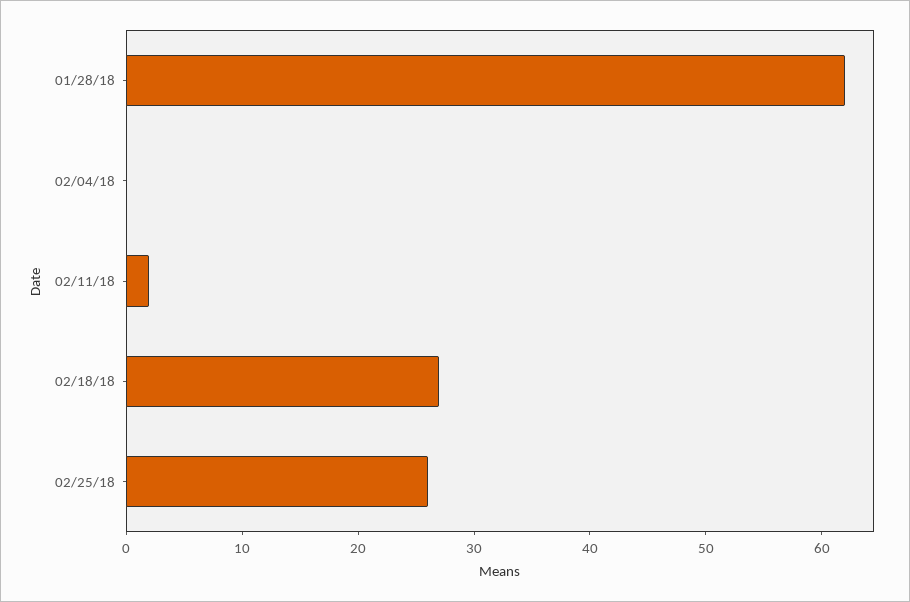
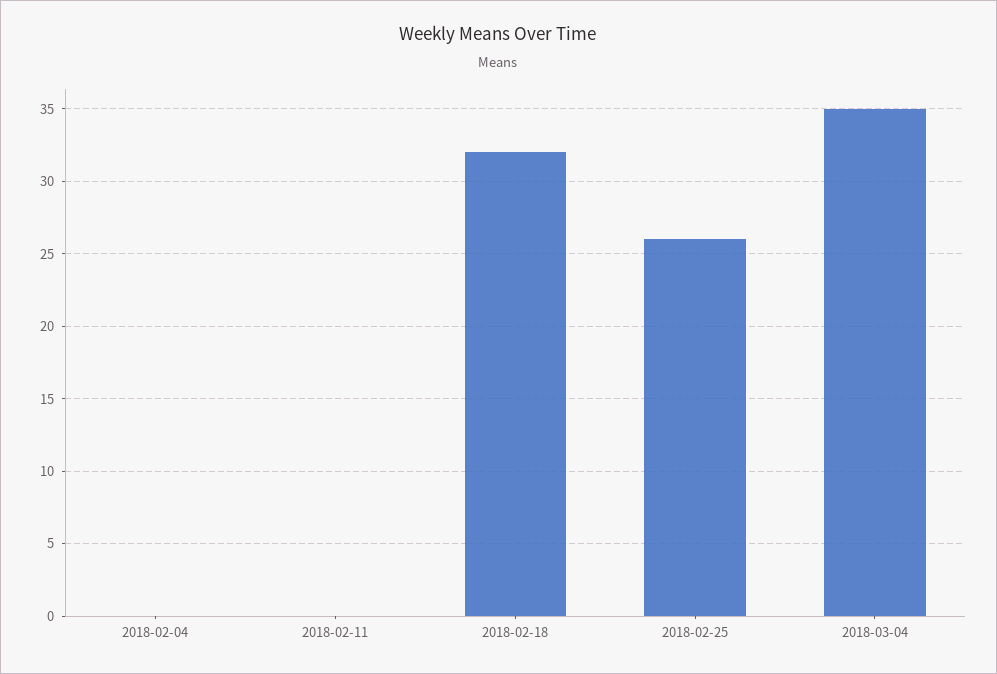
01/28/18: 62 -> none
02/11/18: 2 -> 0
02/18/18: 27 -> 32
2018-03-04: none -> 35

